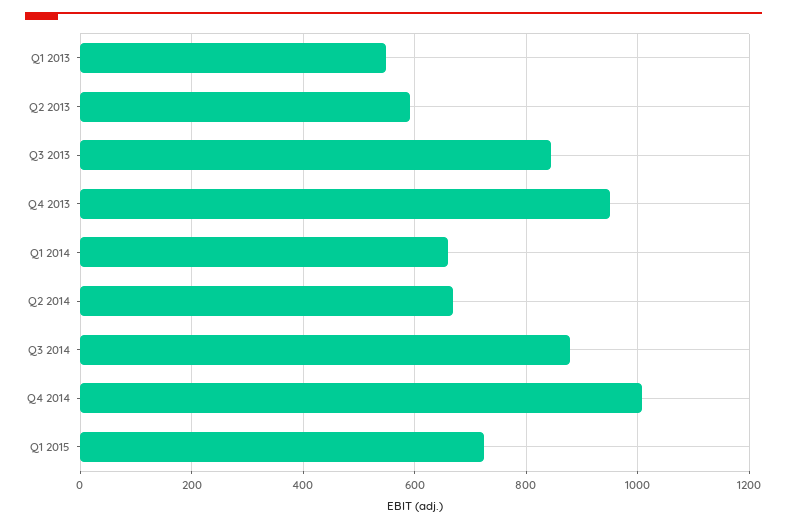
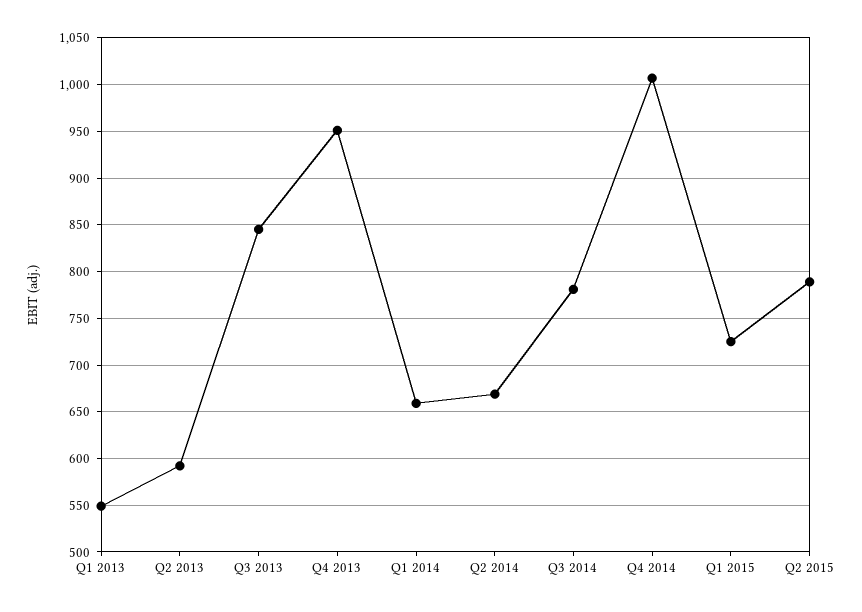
Q3 2014: 880 -> 780
Q2 2015: none -> 790

